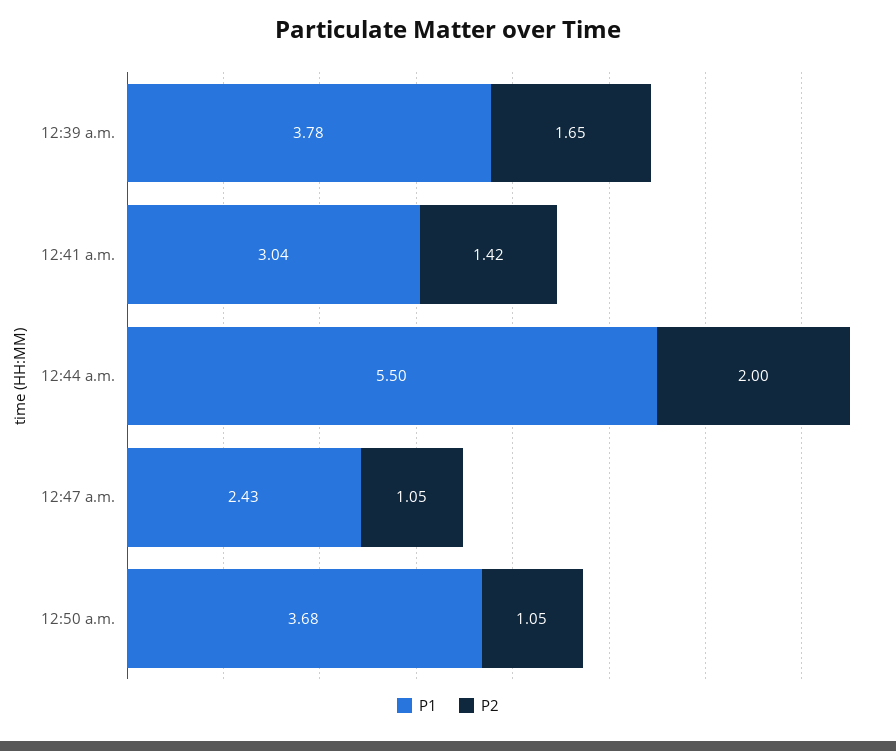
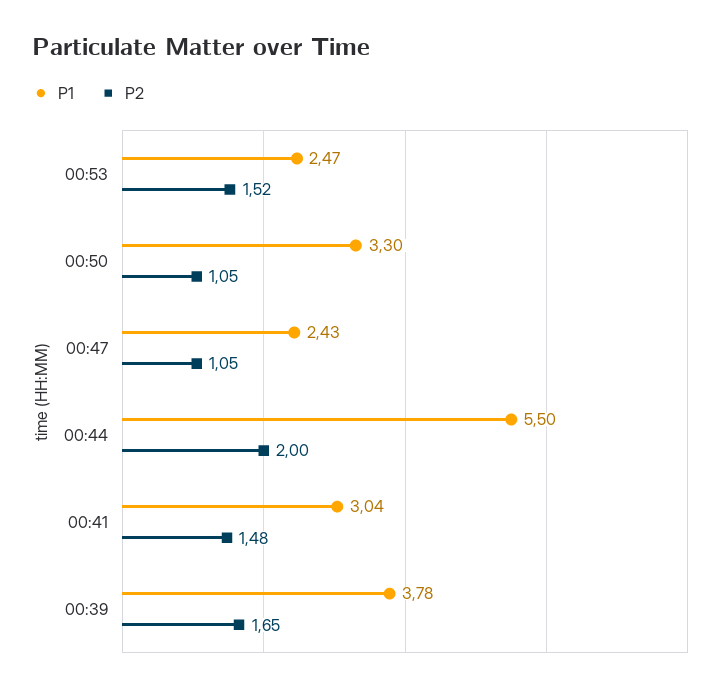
P2, 12:41 a.m.: 1.42 -> 1.48
P1, 12:50 a.m.: 3.68 -> 3.3
P1, 00:53: none -> 2.47
P2, 00:53: none -> 1.52

